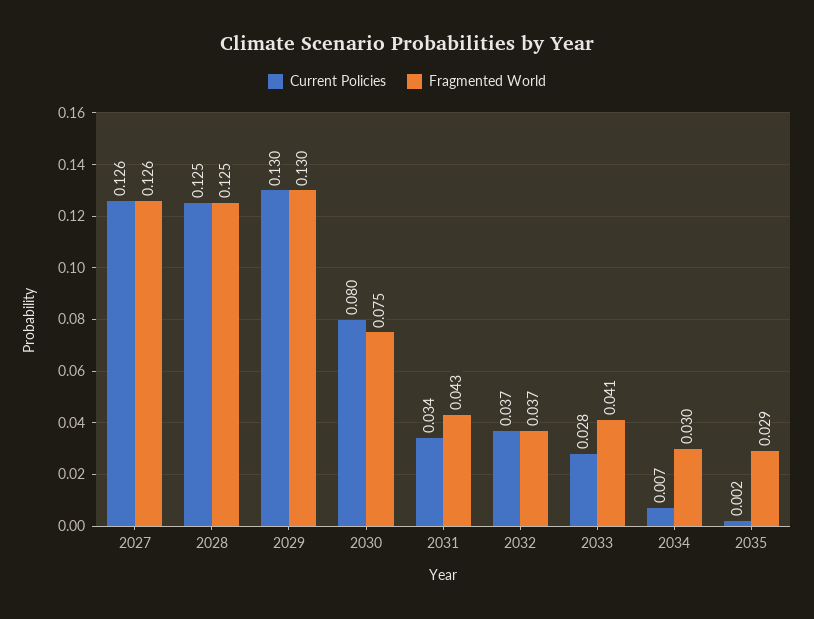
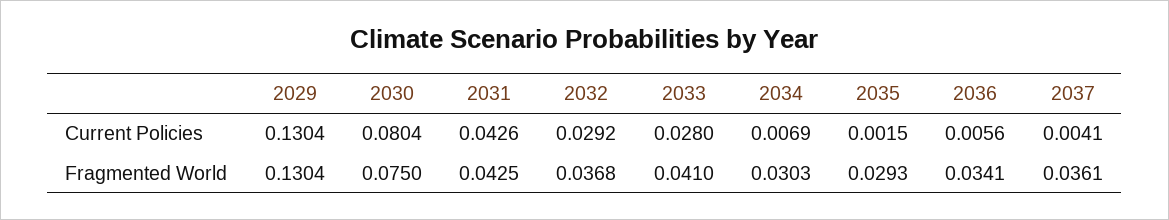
Current Policies, 2027: 0.126 -> none
Fragmented World, 2027: 0.126 -> none
Current Policies, 2028: 0.125 -> none
Fragmented World, 2028: 0.125 -> none
Current Policies, 2031: 0.034 -> 0.0426
Current Policies, 2032: 0.037 -> 0.0292
Current Policies, 2036: none -> 0.0056
Current Policies, 2037: none -> 0.0041
Fragmented World, 2036: none -> 0.0341
Fragmented World, 2037: none -> 0.0361

